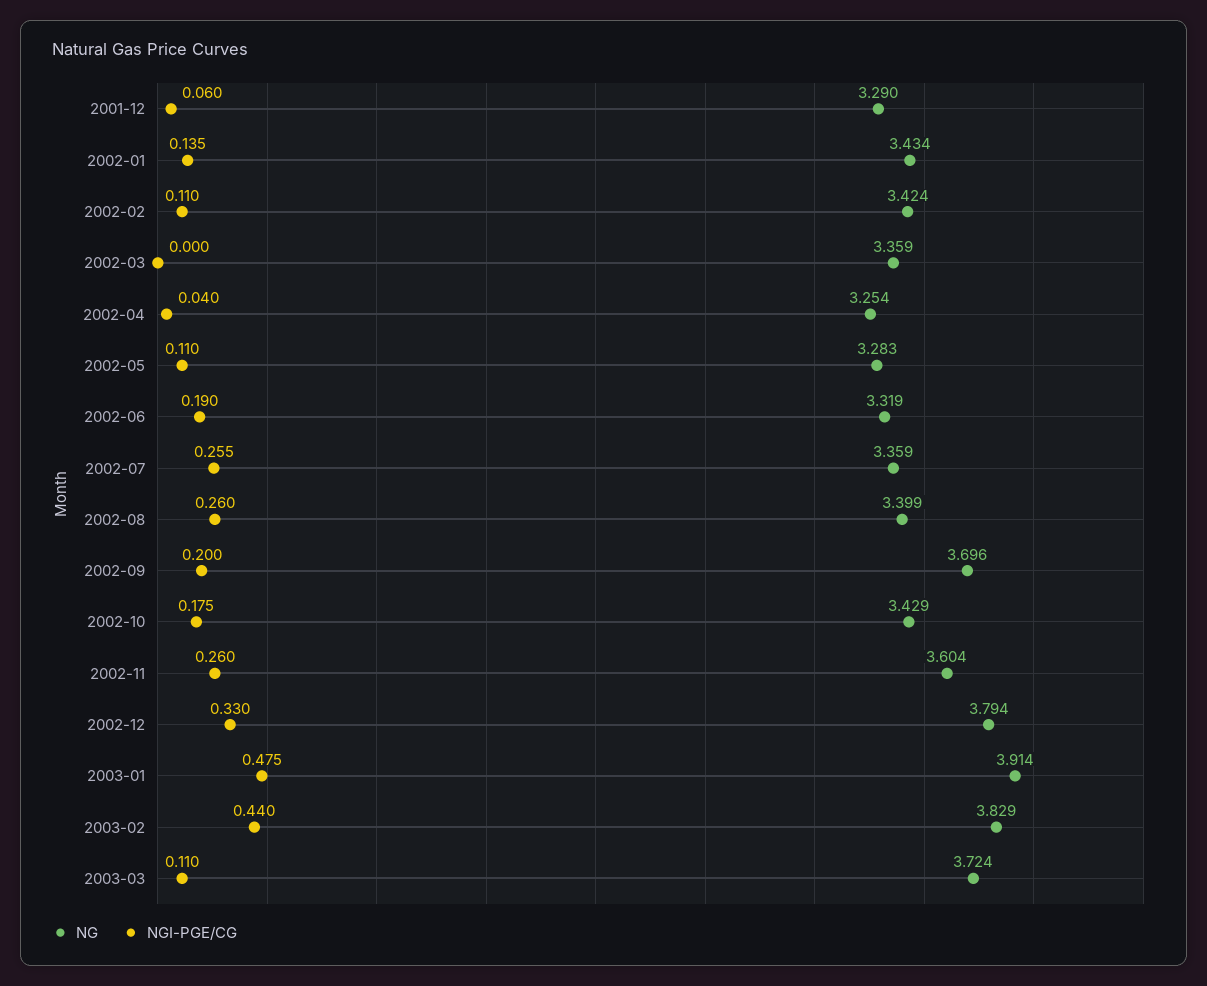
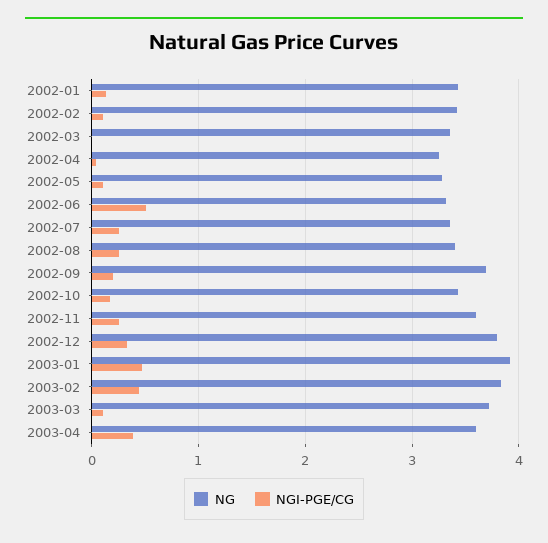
NG, 2001-12: 3.29 -> none
NGI-PGE/CG, 2001-12: 0.06 -> none
NGI-PGE/CG, 2002-06: 0.19 -> 0.5
NG, 2003-04: none -> 3.6
NGI-PGE/CG, 2003-04: none -> 0.4

